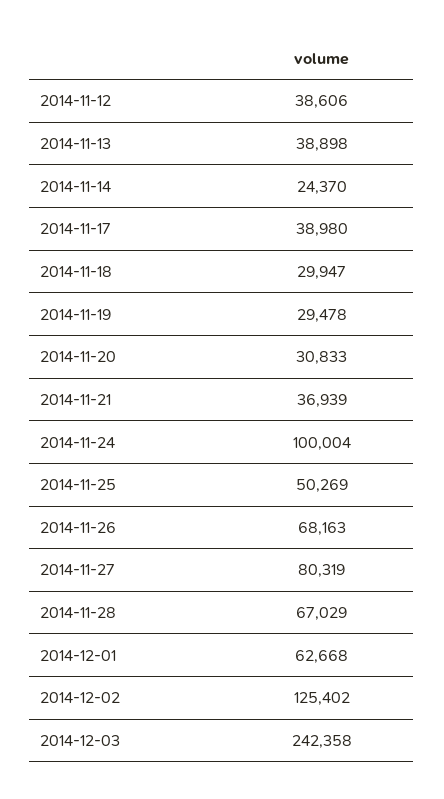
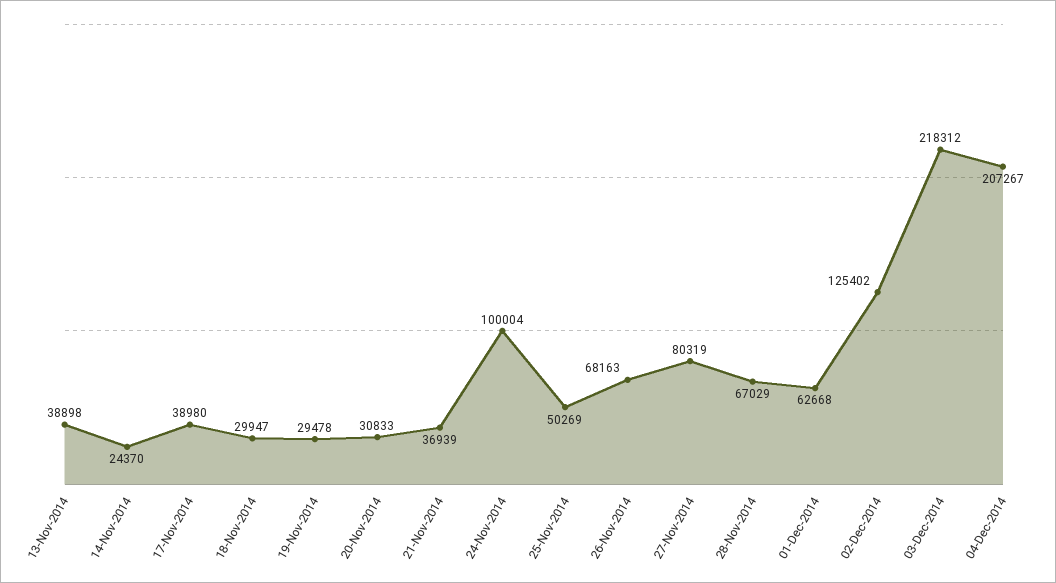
2014-11-12: 38606 -> none
2014-12-03: 242358 -> 218312
04-Dec-2014: none -> 207267

